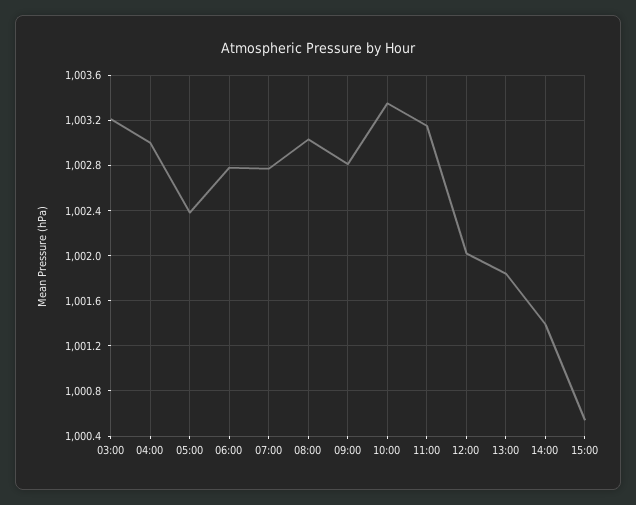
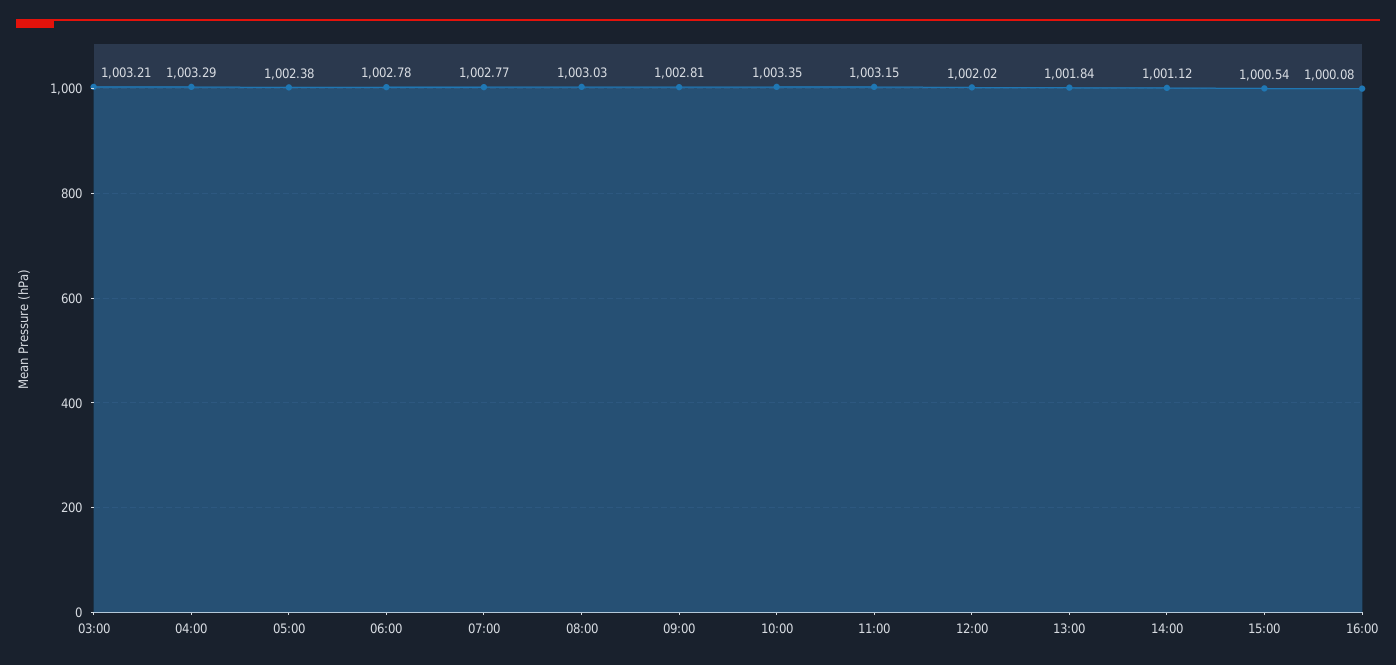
04:00: 1003 -> 1003.29
14:00: 1001.4 -> 1001.12
16:00: none -> 1000.08

